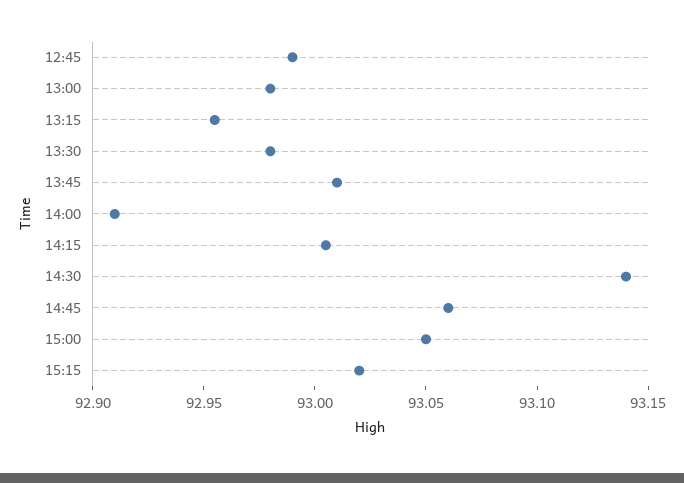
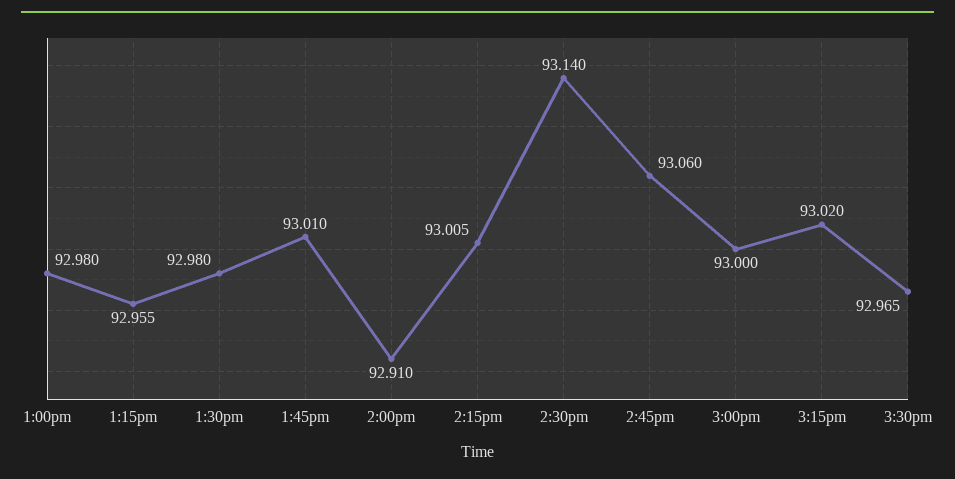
12:45: 92.99 -> none
15:00: 93.05 -> 93
3:30pm: none -> 92.965

